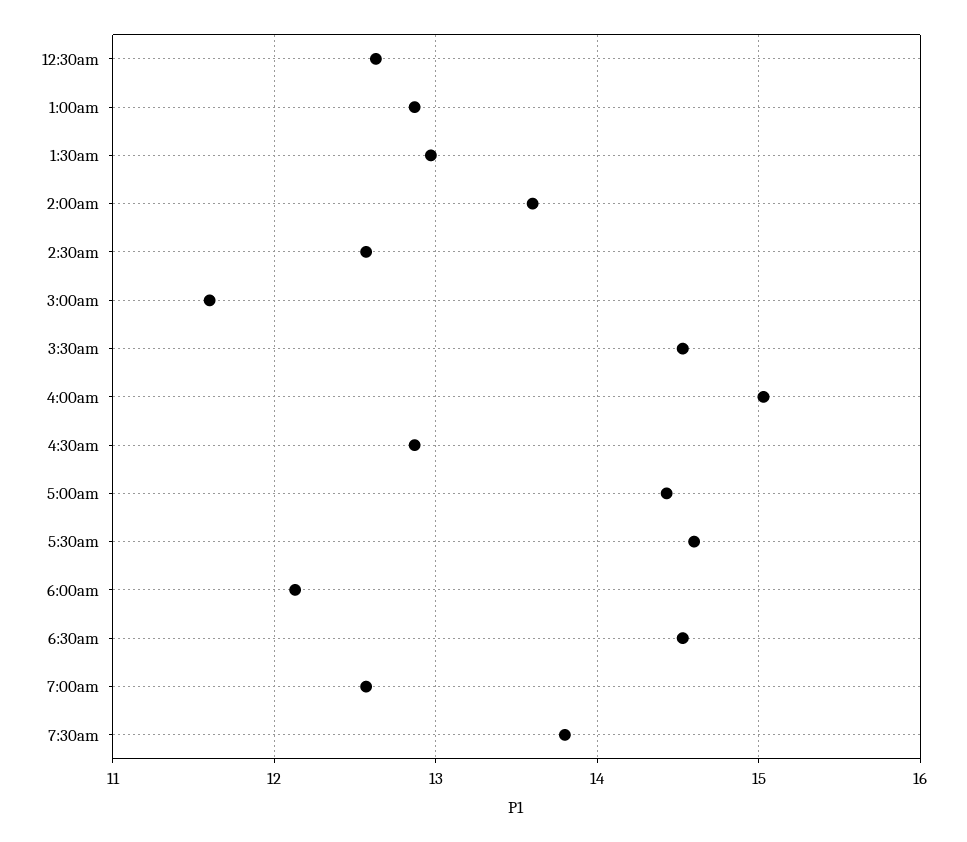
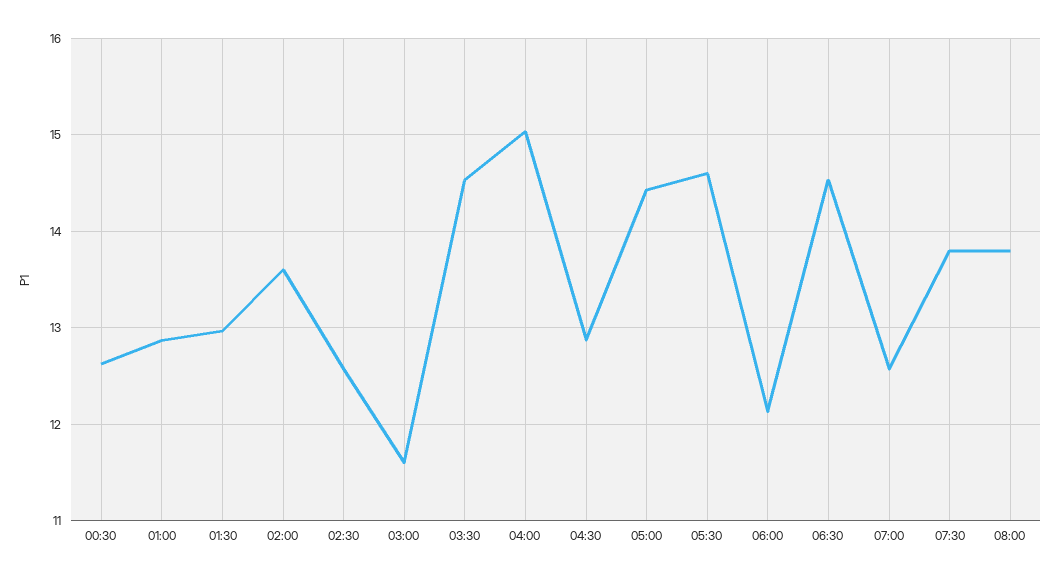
08:00: none -> 13.8

